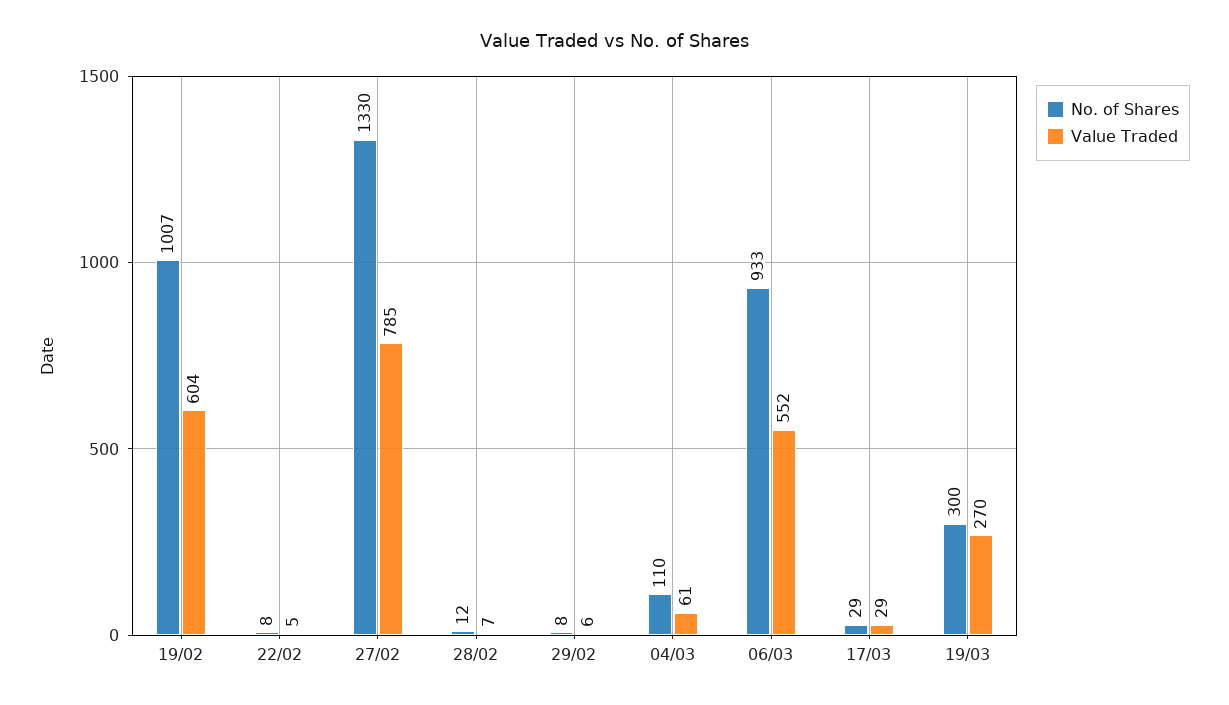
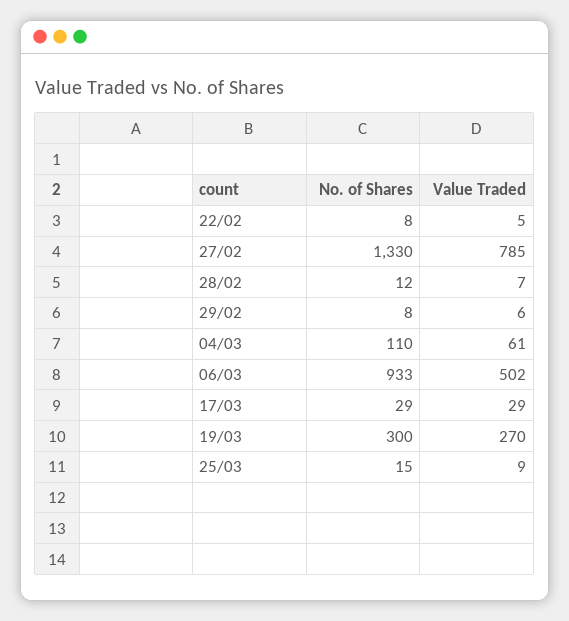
No. of Shares, 19/02: 1007 -> none
Value Traded, 19/02: 604 -> none
Value Traded, 06/03: 552 -> 502
No. of Shares, 25/03: none -> 15
Value Traded, 25/03: none -> 9

